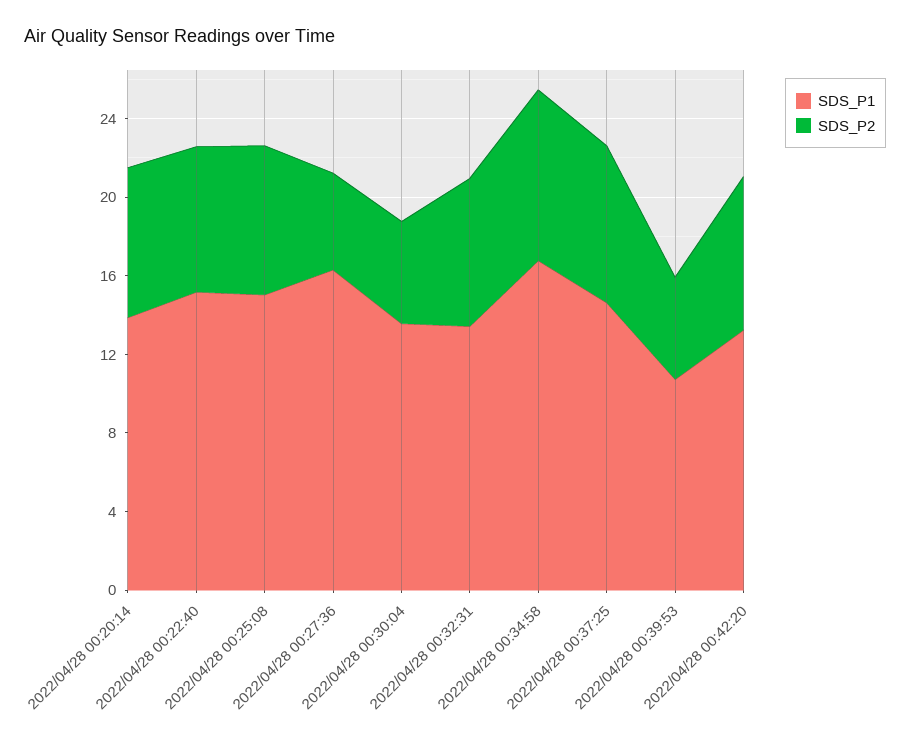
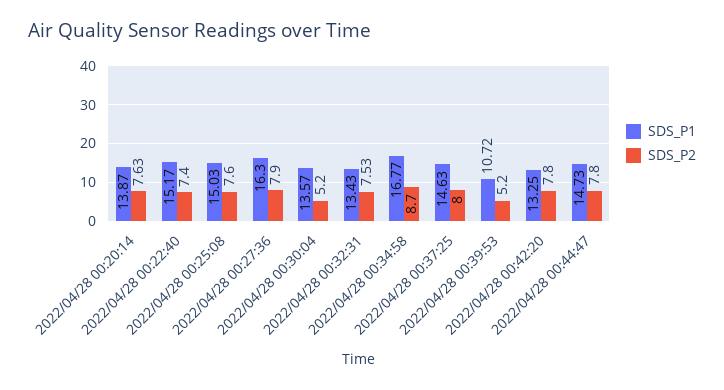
SDS_P2, 2022/04/28 00:27:36: 5 -> 7.9
SDS_P1, 2022/04/28 00:44:47: none -> 14.73
SDS_P2, 2022/04/28 00:44:47: none -> 7.8

